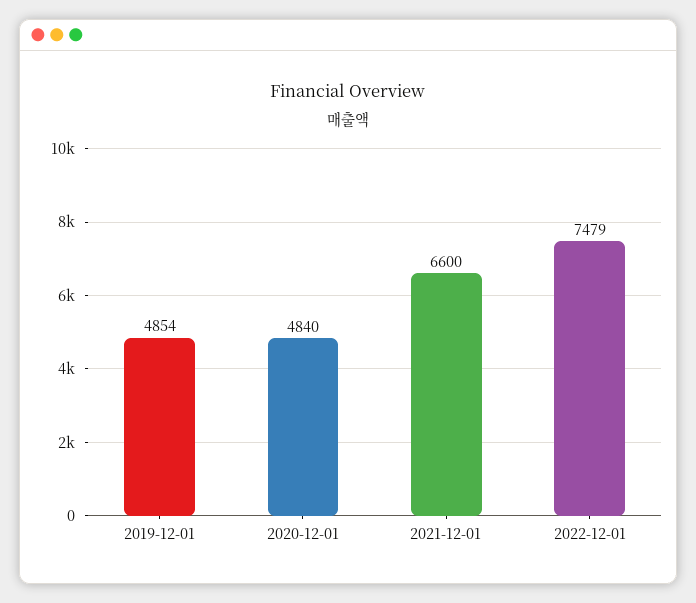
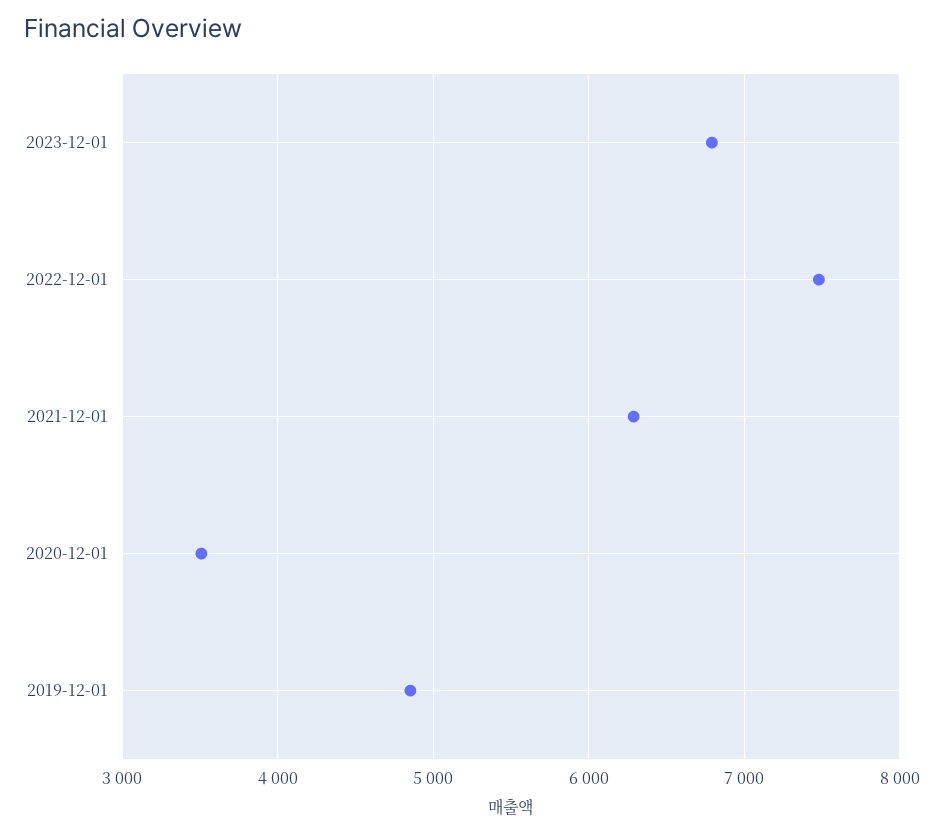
2020-12-01: 4840 -> 3500
2021-12-01: 6600 -> 6300
2023-12-01: none -> 6800

